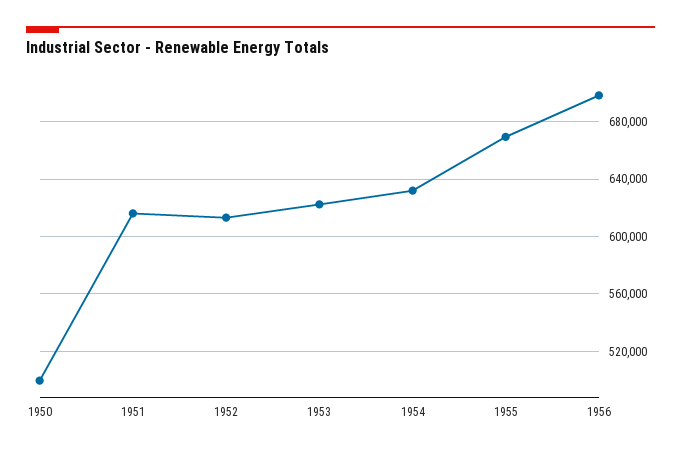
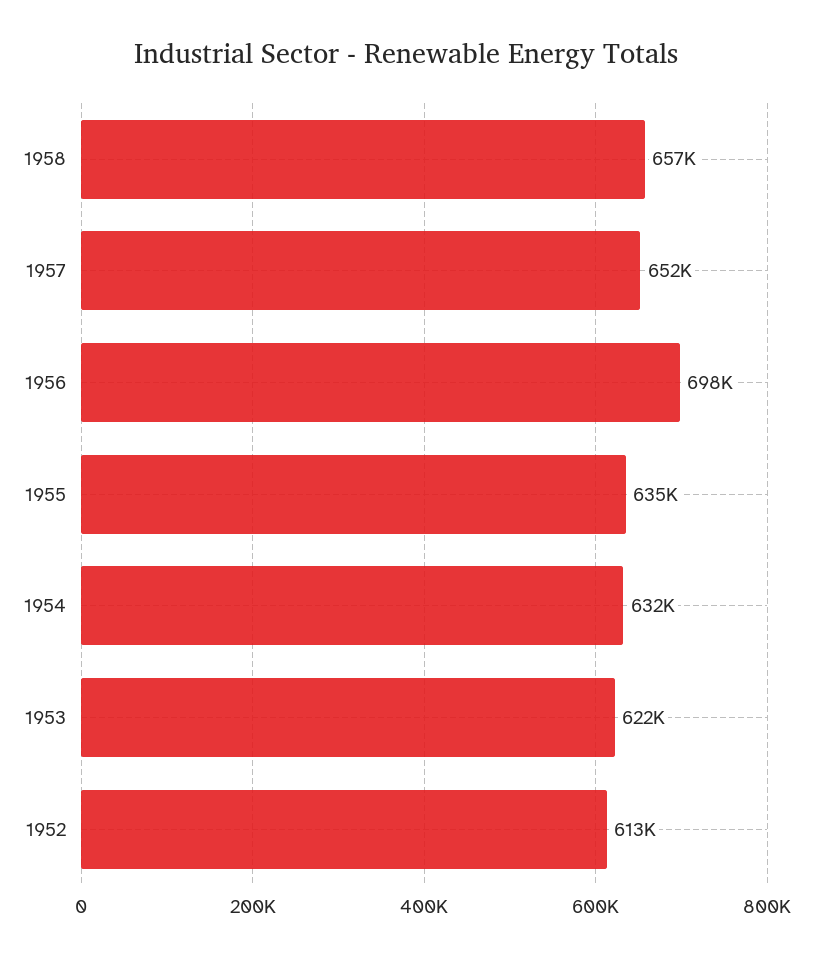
1950: 500000 -> none
1951: 615000 -> none
1955: 670000 -> 635000
1958: none -> 657000
1957: none -> 652000

